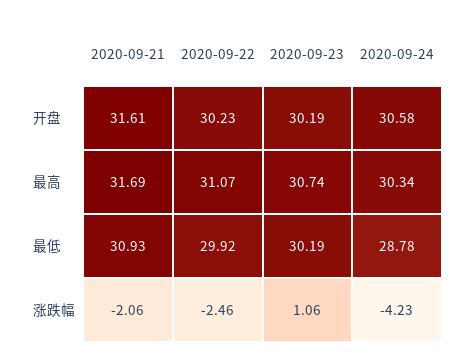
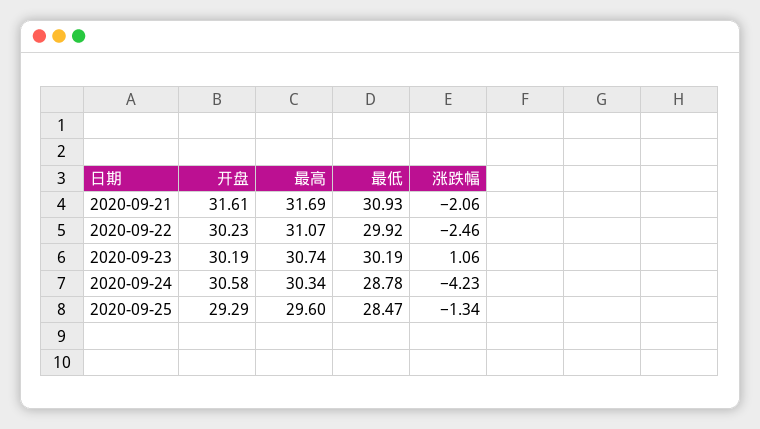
2020-09-25, 开盘: none -> 29.29
2020-09-25, 最高: none -> 29.6
2020-09-25, 最低: none -> 28.47
2020-09-25, 涨跌幅: none -> -1.34

